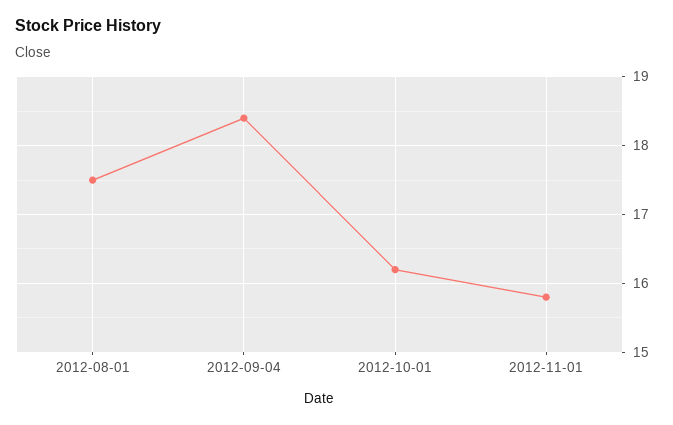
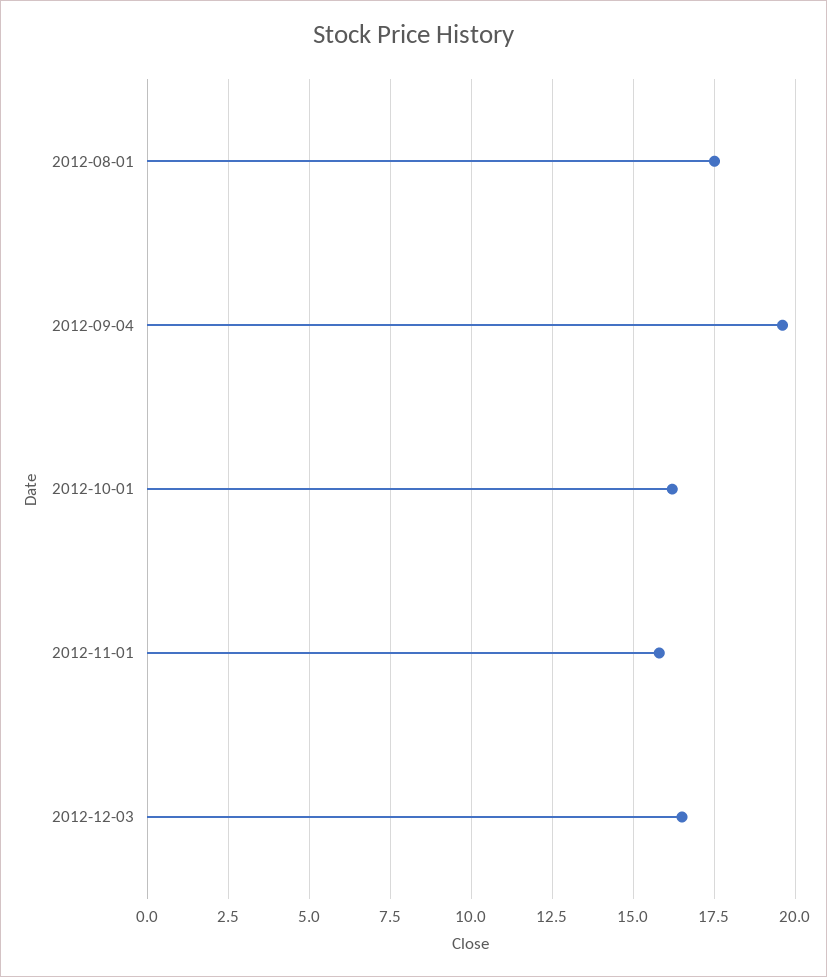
2012-09-04: 18.4 -> 19.5
2012-12-03: none -> 16.5

